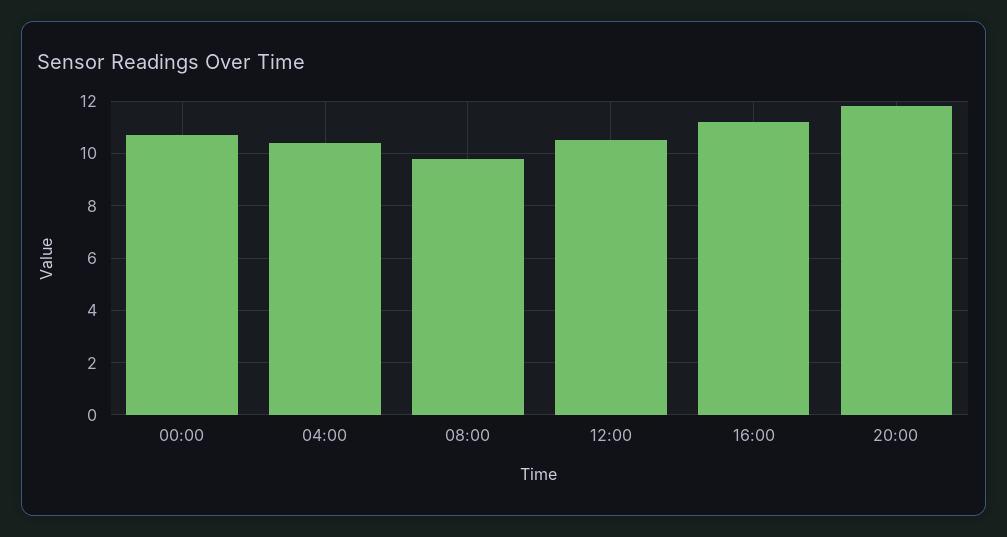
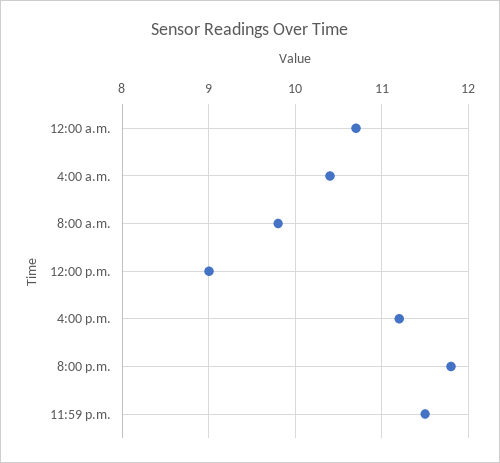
12:00: 10.5 -> 9
11:59 p.m.: none -> 11.5

